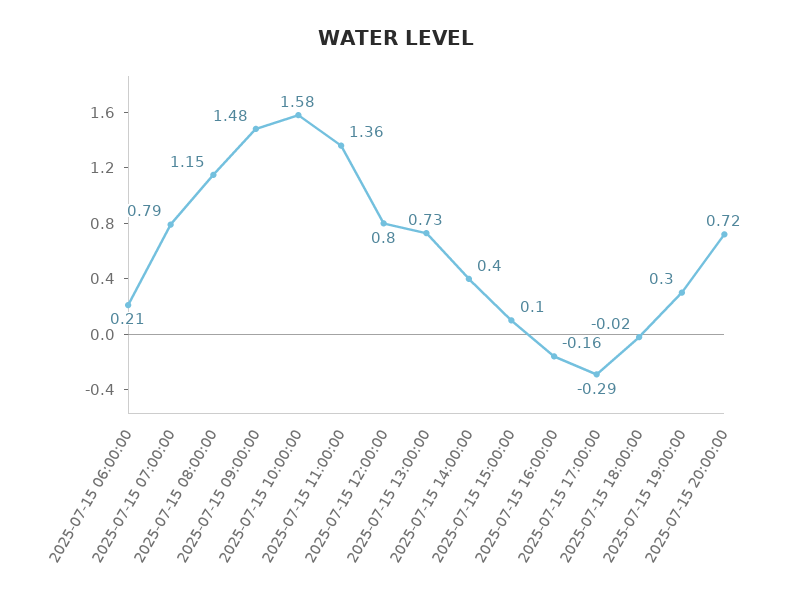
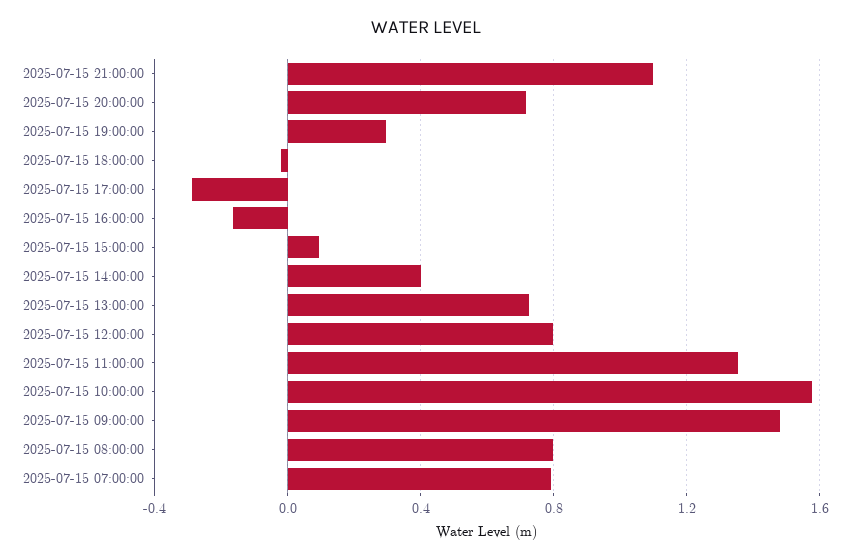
2025-07-15 06:00:00: 0.21 -> none
2025-07-15 08:00:00: 1.15 -> 0.8
2025-07-15 21:00:00: none -> 1.1

